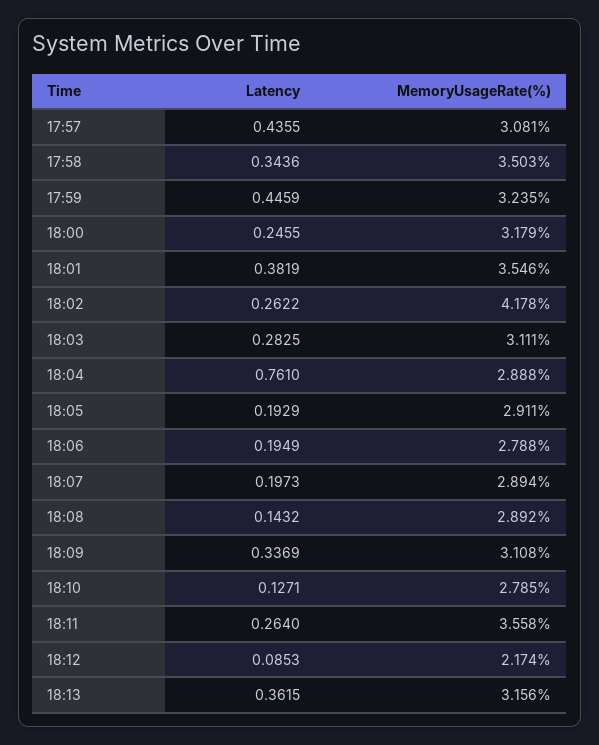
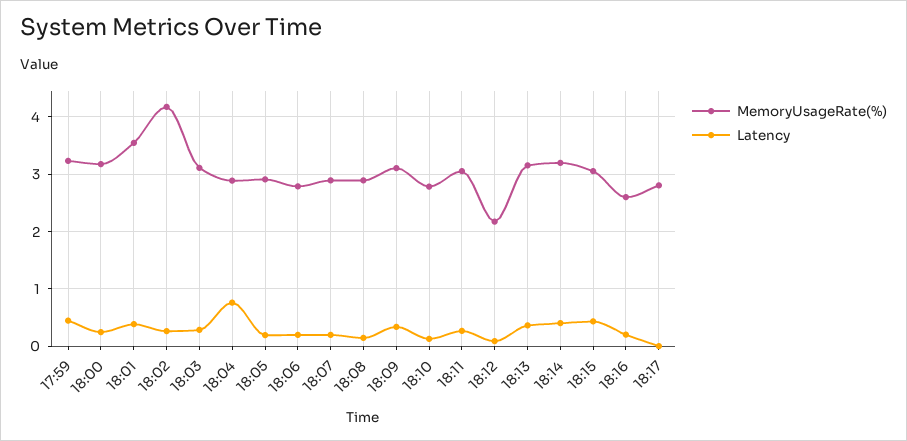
Latency, 17:57: 0.4355 -> none
MemoryUsageRate(%), 17:57: 3.081 -> none
Latency, 17:58: 0.3436 -> none
MemoryUsageRate(%), 17:58: 3.503 -> none
MemoryUsageRate(%), 18:11: 3.558 -> 3
MemoryUsageRate(%), 18:14: none -> 3.2
Latency, 18:14: none -> 0.4
MemoryUsageRate(%), 18:15: none -> 3
Latency, 18:15: none -> 0.4
MemoryUsageRate(%), 18:16: none -> 2.6
Latency, 18:16: none -> 0.2
MemoryUsageRate(%), 18:17: none -> 2.8
Latency, 18:17: none -> 0

